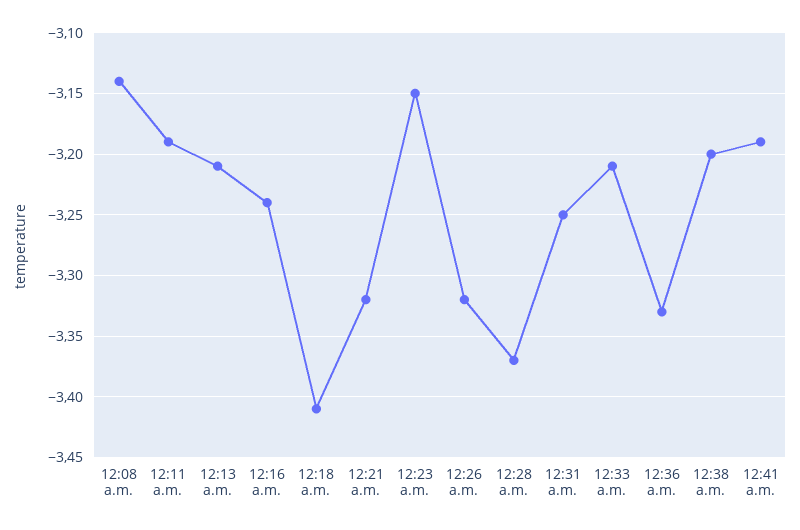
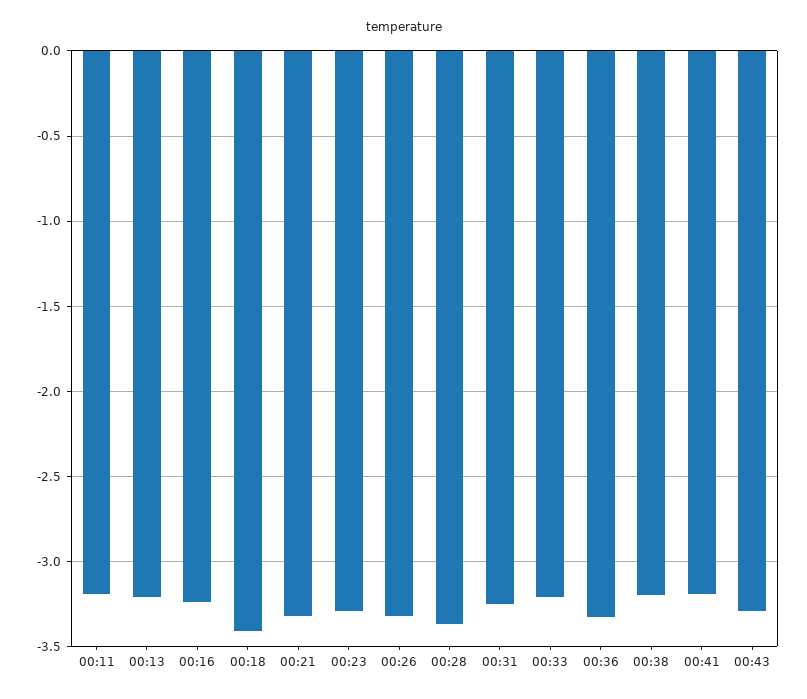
12:08 a.m.: -3.14 -> none
12:23 a.m.: -3.15 -> -3.3
00:43: none -> -3.3

